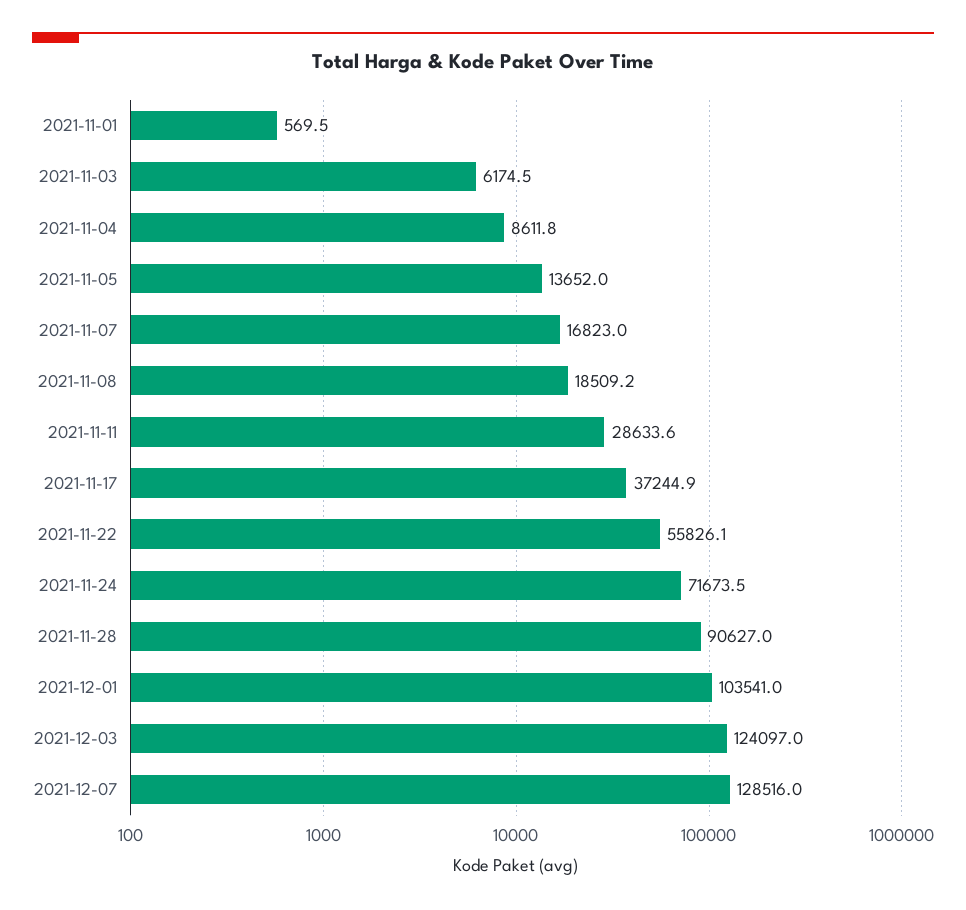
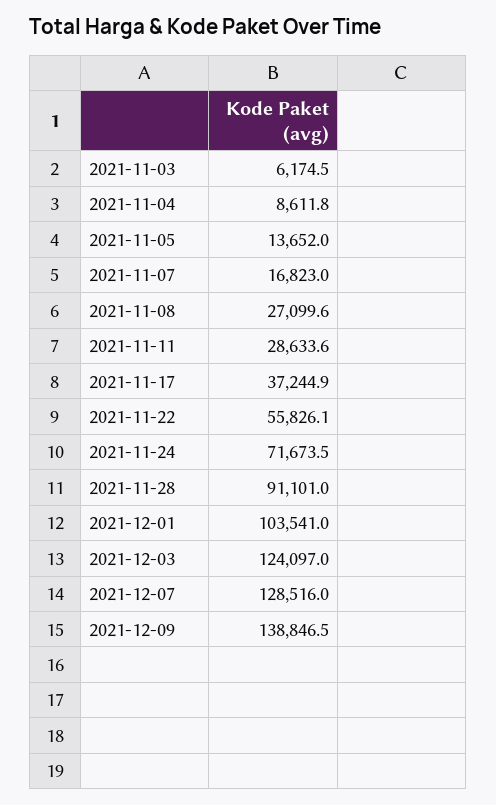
2021-11-01: 569.5 -> none
2021-11-08: 18509.2 -> 27099.6
2021-11-28: 90627 -> 91101
2021-12-09: none -> 138846.5

